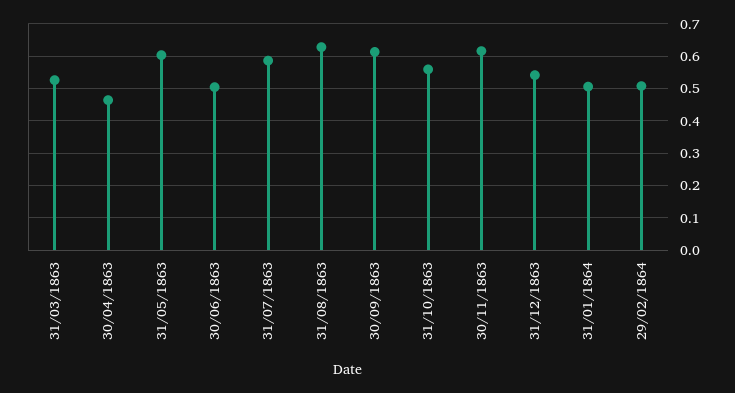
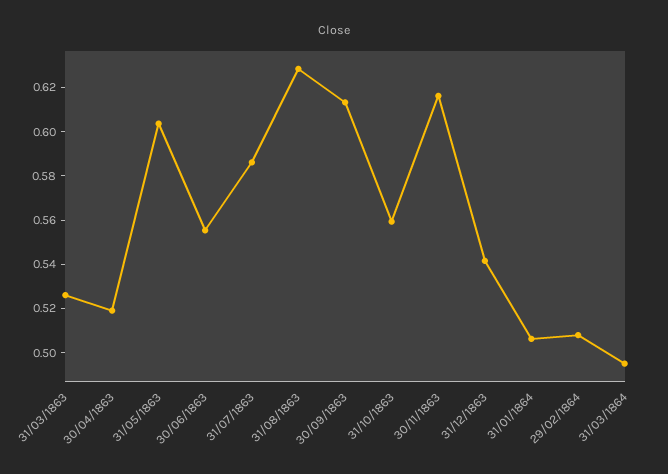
30/04/1863: 0.46 -> 0.52
30/06/1863: 0.5 -> 0.555
31/03/1864: none -> 0.495

